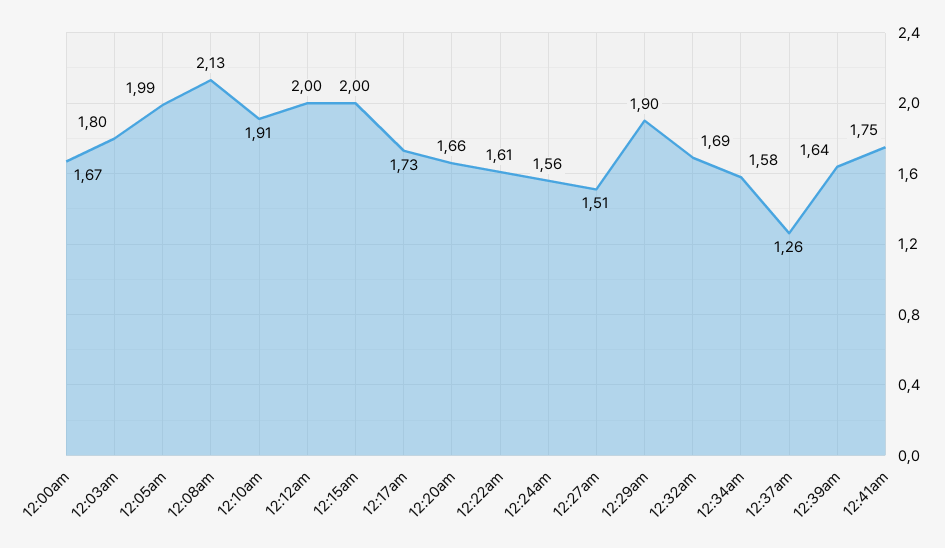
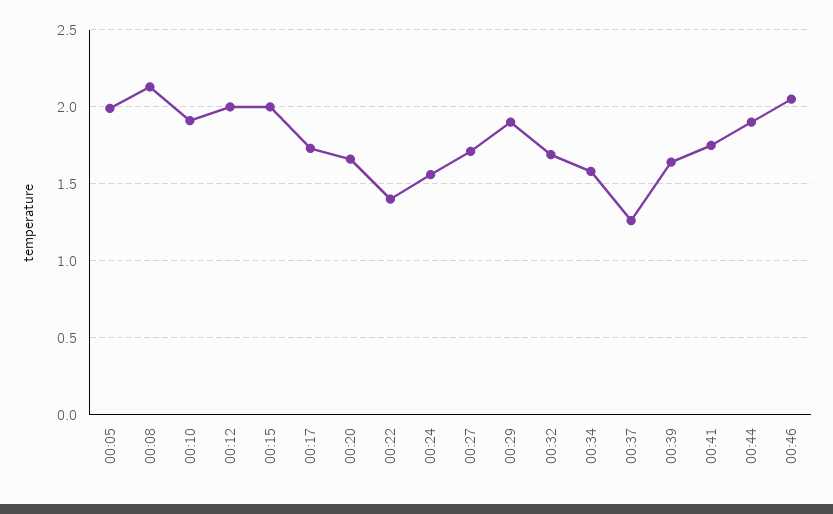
12:00am: 1.67 -> none
12:03am: 1.8 -> none
12:22am: 1.61 -> 1.4
12:27am: 1.51 -> 1.7
00:44: none -> 1.9
00:46: none -> 2.05

